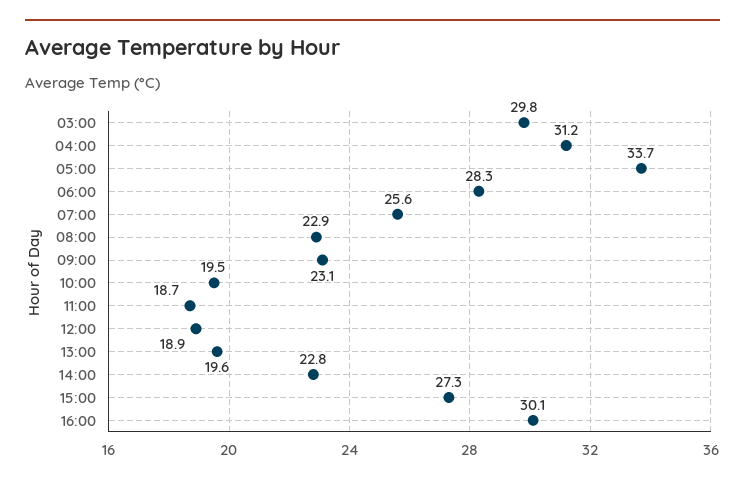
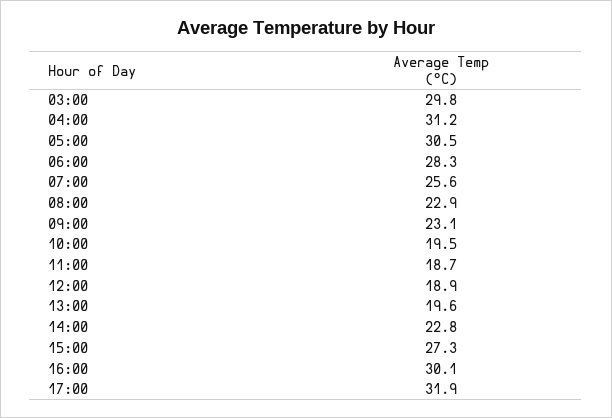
05:00: 33.7 -> 30.5
17:00: none -> 31.9

